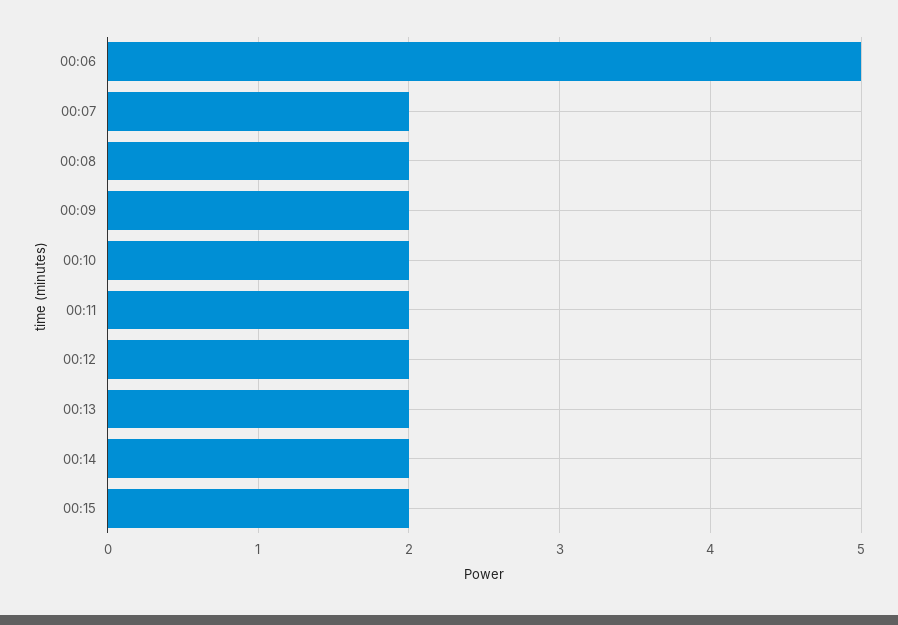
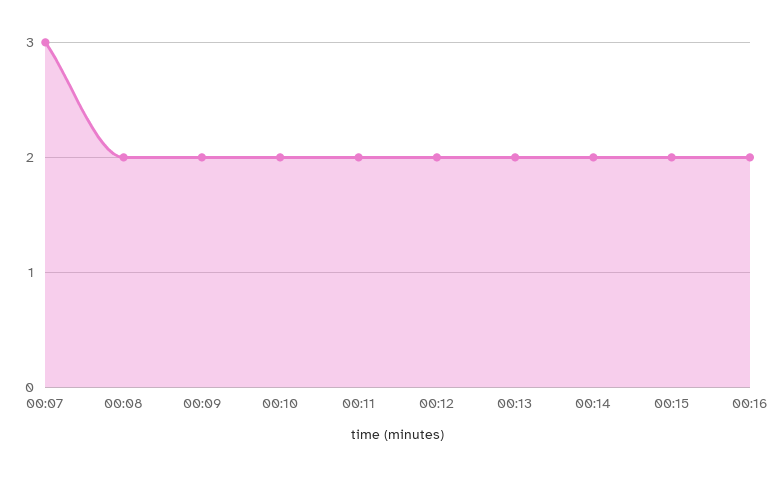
00:06: 5 -> none
00:07: 2 -> 3
00:16: none -> 2

